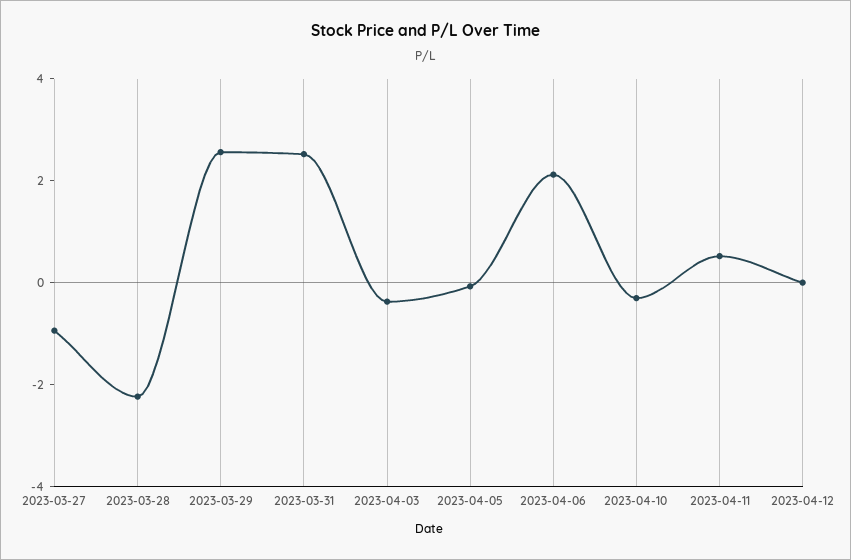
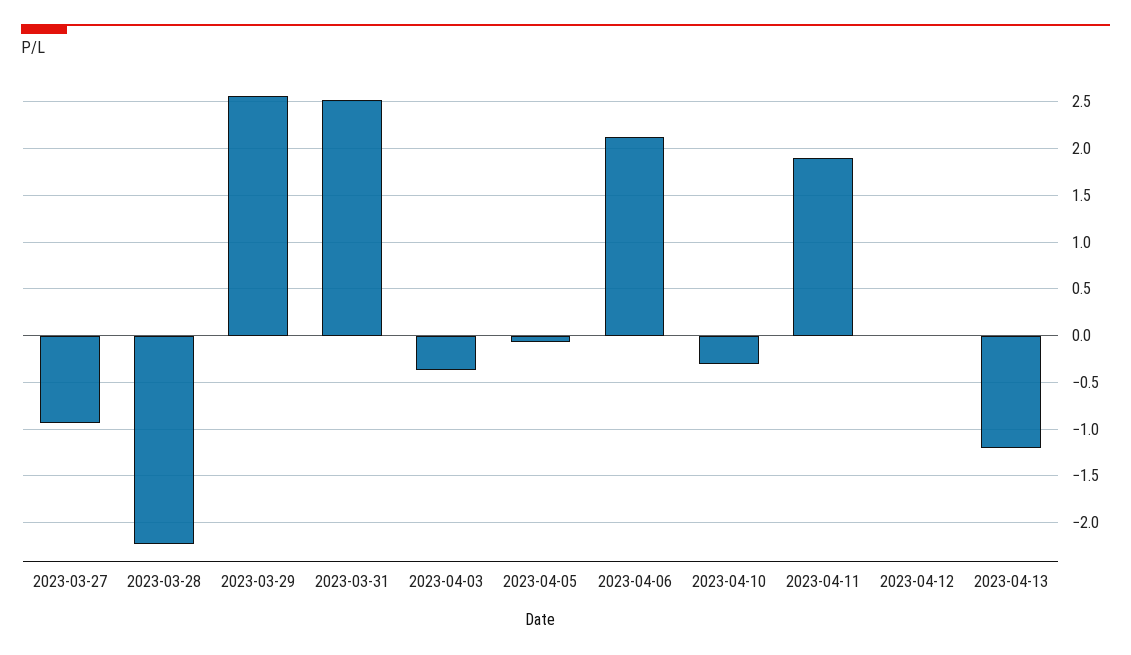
2023-04-11: 0.5 -> 1.9
2023-04-13: none -> -1.2

